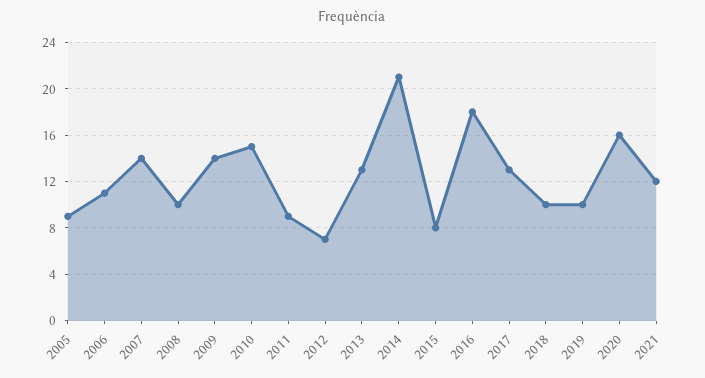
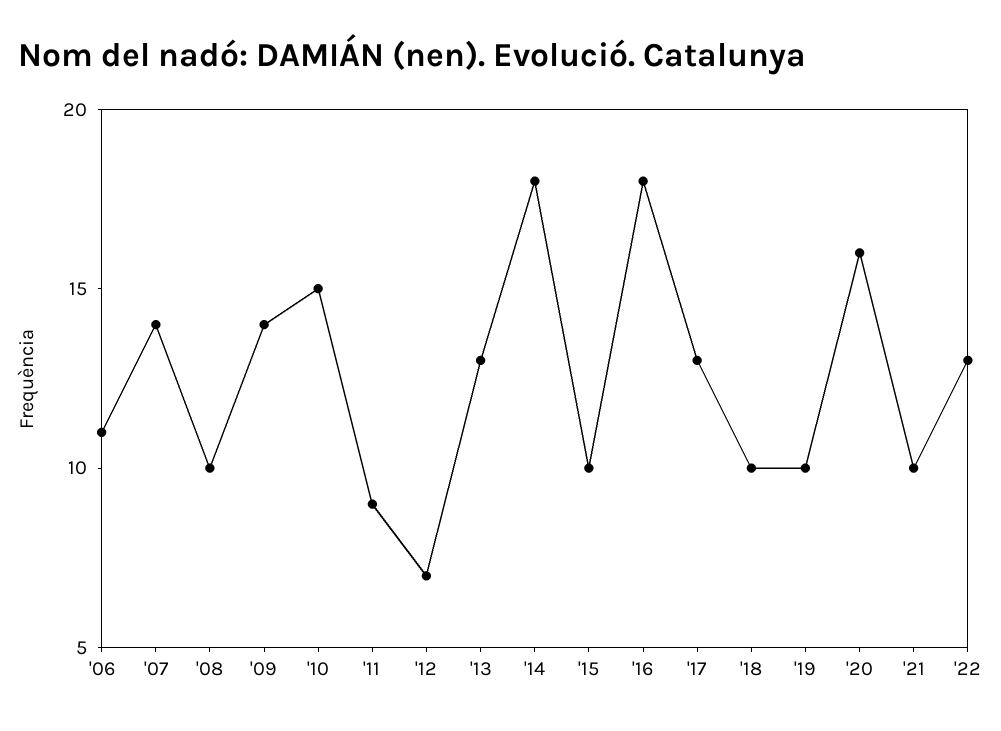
2005: 9 -> none
2014: 21 -> 18
2015: 8 -> 10
2021: 12 -> 10
'22: none -> 13

